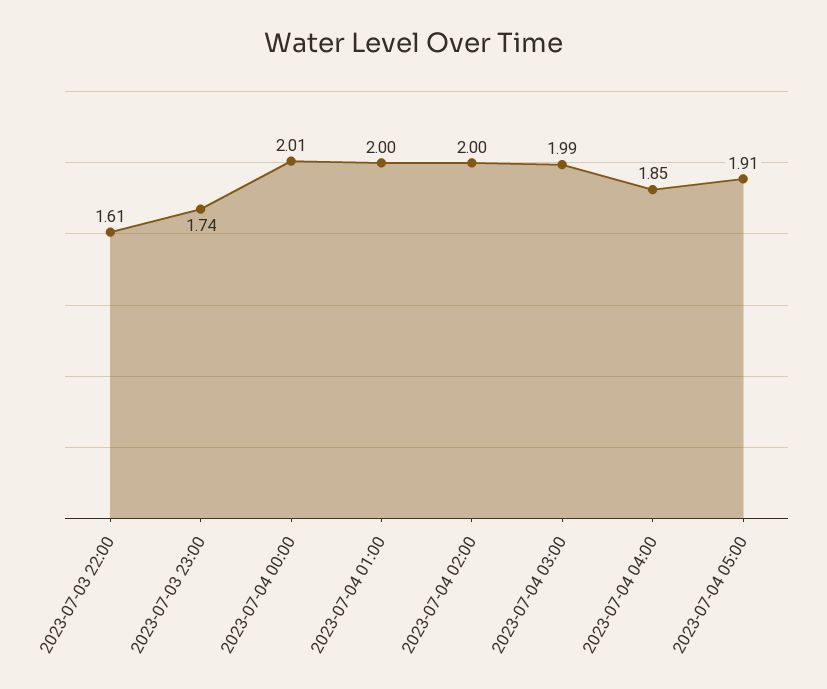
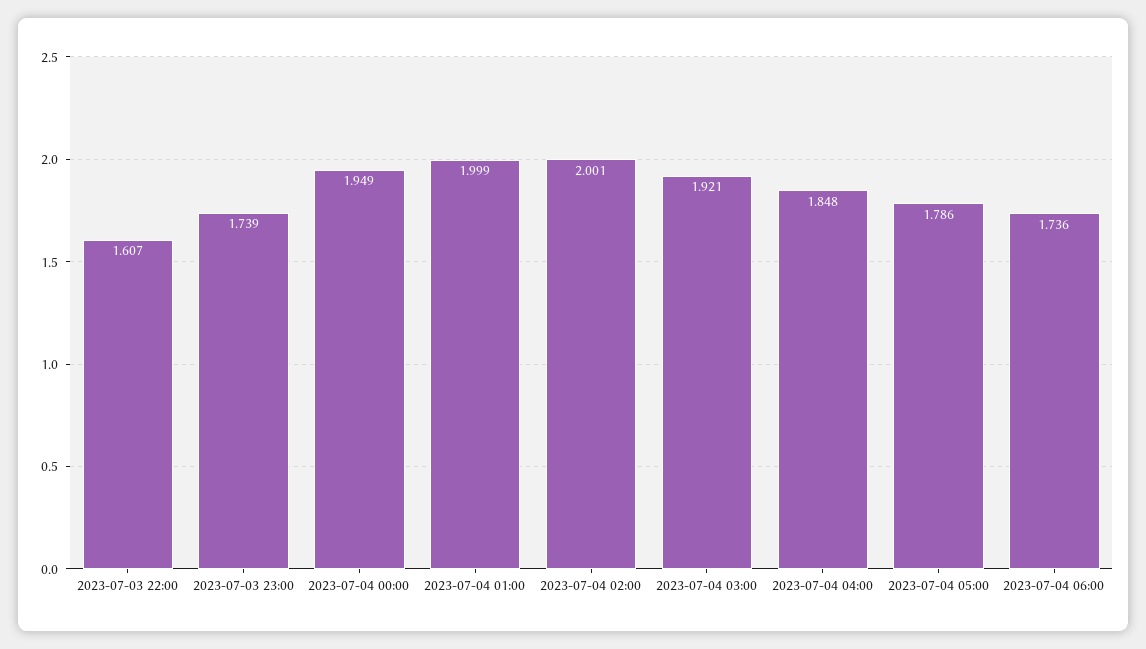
2023-07-04 00:00: 2.01 -> 1.949
2023-07-04 03:00: 1.99 -> 1.921
2023-07-04 05:00: 1.91 -> 1.786
2023-07-04 06:00: none -> 1.736

